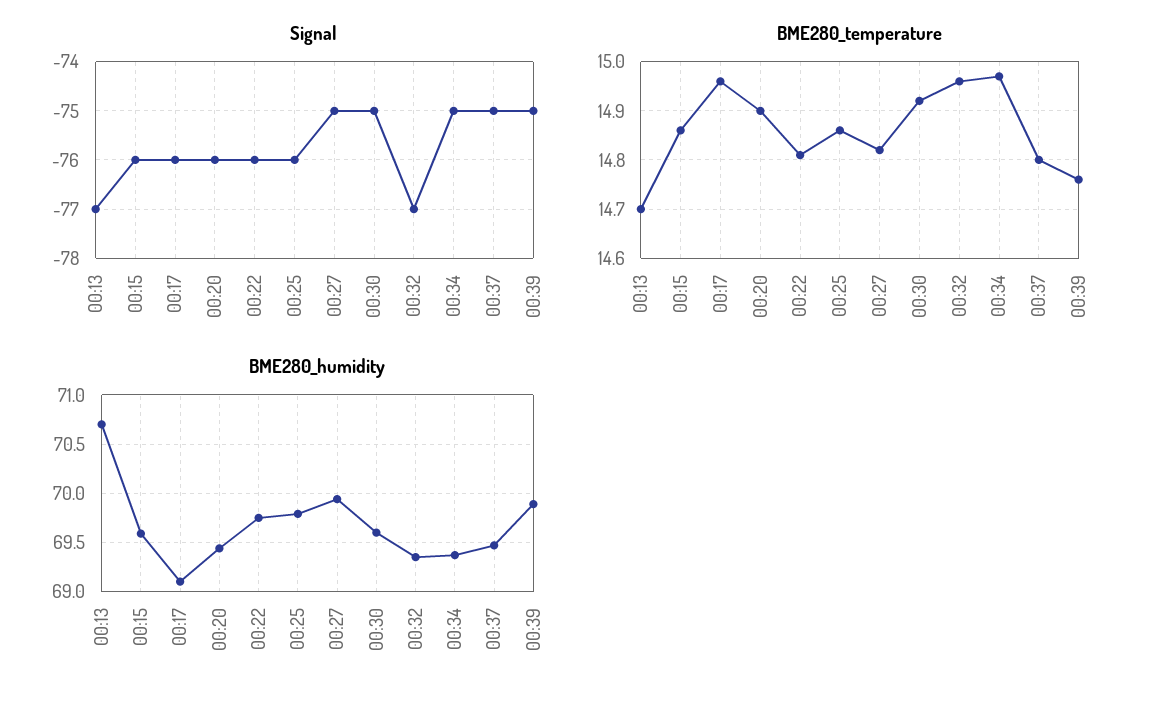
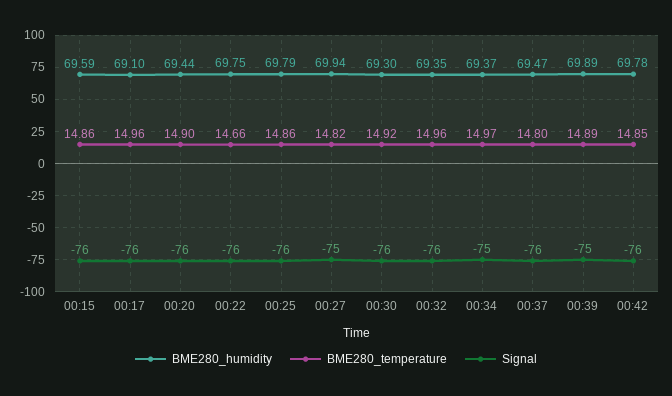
Signal, 00:13: -77 -> none
Signal, 00:30: -75 -> -76
Signal, 00:32: -77 -> -76
Signal, 00:37: -75 -> -76
BME280_temperature, 00:13: 14.7 -> none
BME280_temperature, 00:22: 14.8 -> 14.66
BME280_temperature, 00:39: 14.75 -> 14.89
BME280_humidity, 00:13: 70.7 -> none
BME280_humidity, 00:30: 69.6 -> 69.3
BME280_humidity, 00:42: none -> 69.78
BME280_temperature, 00:42: none -> 14.85
Signal, 00:42: none -> -76

